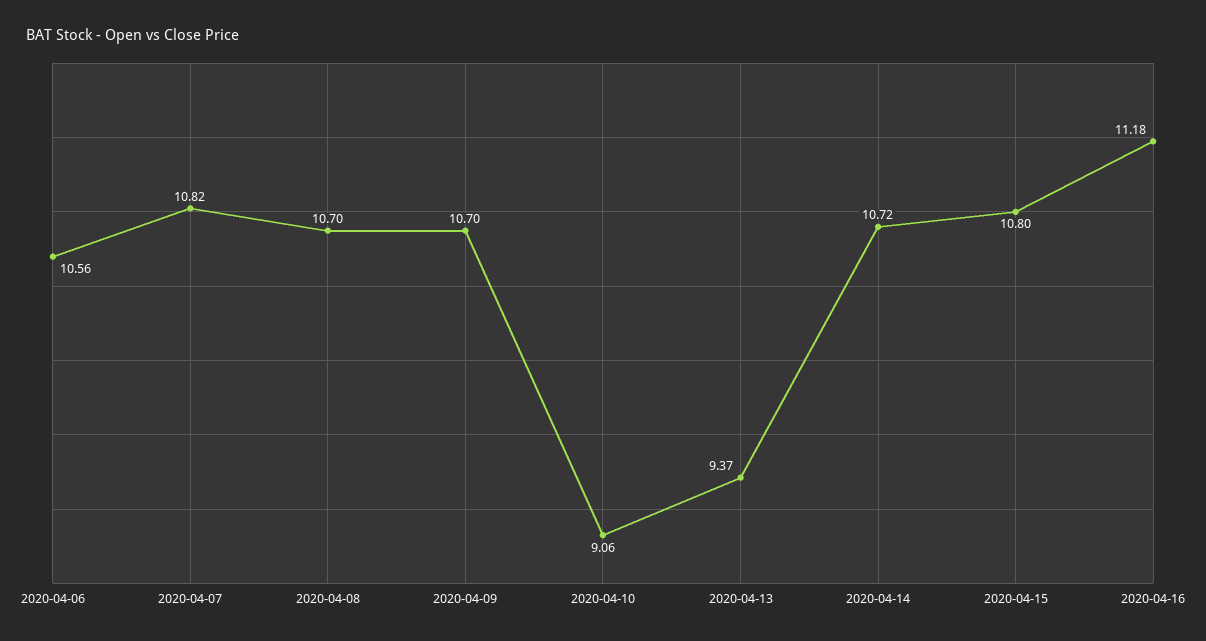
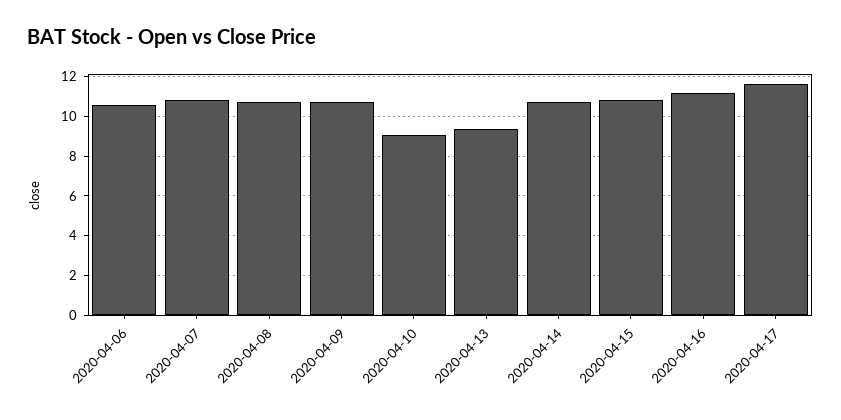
2020-04-17: none -> 11.5

